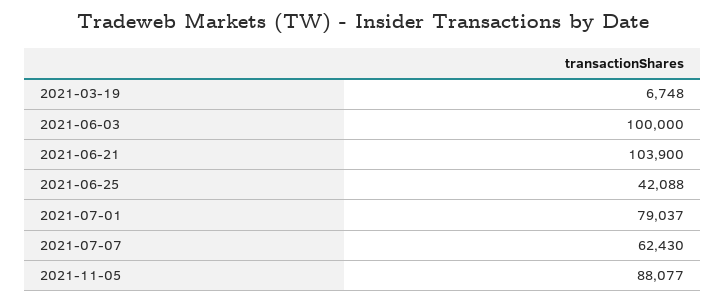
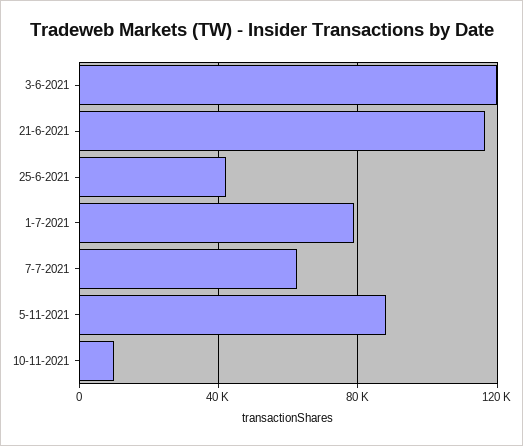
2021-03-19: 6748 -> none
2021-06-03: 100000 -> 120000
2021-06-21: 103900 -> 115000
10-11-2021: none -> 10000

